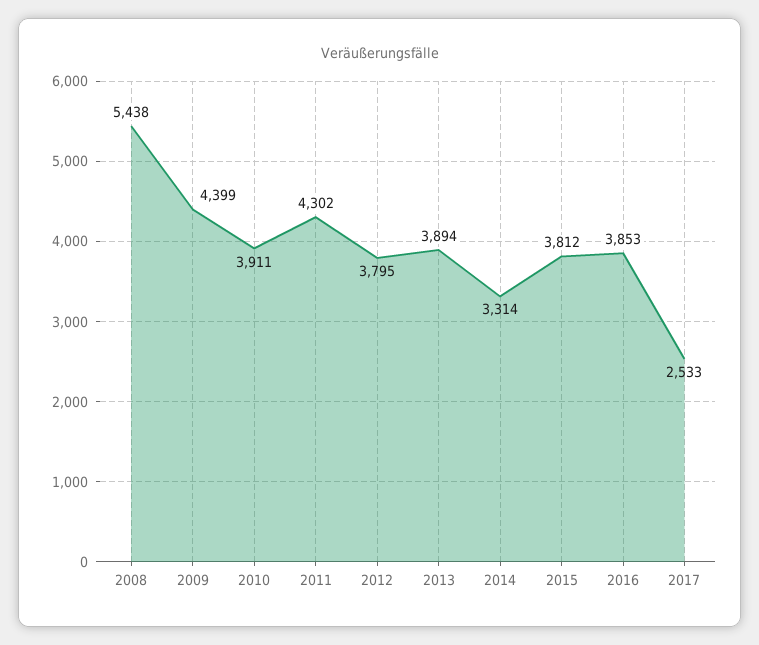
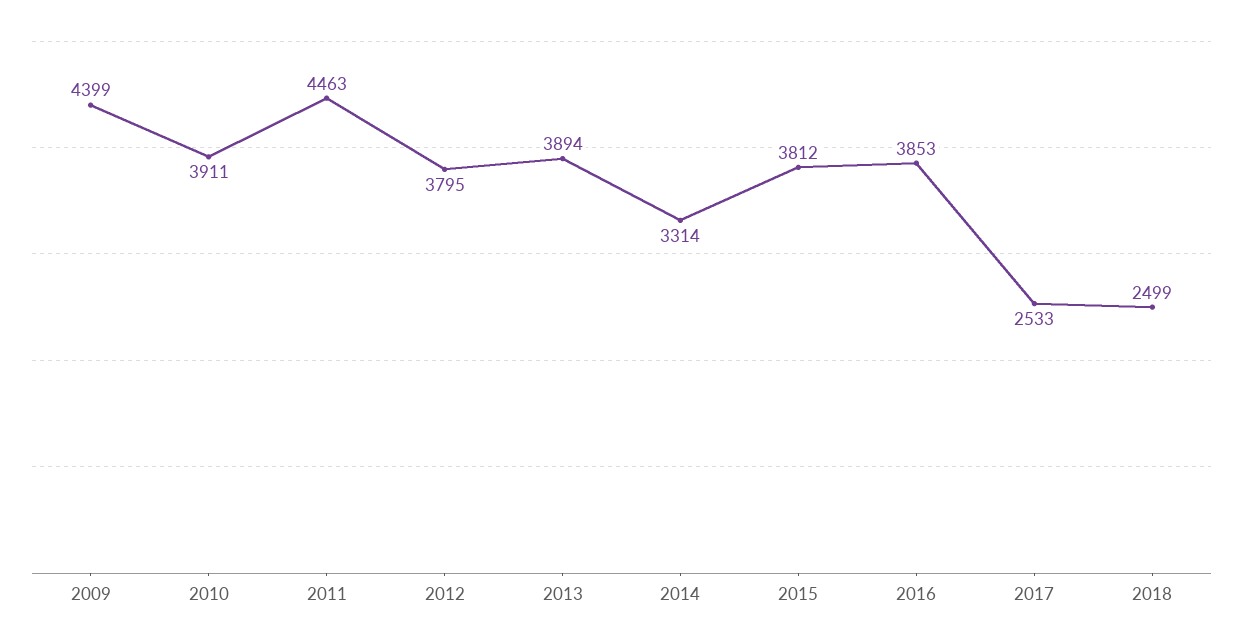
2008: 5438 -> none
2011: 4302 -> 4463
2018: none -> 2499

